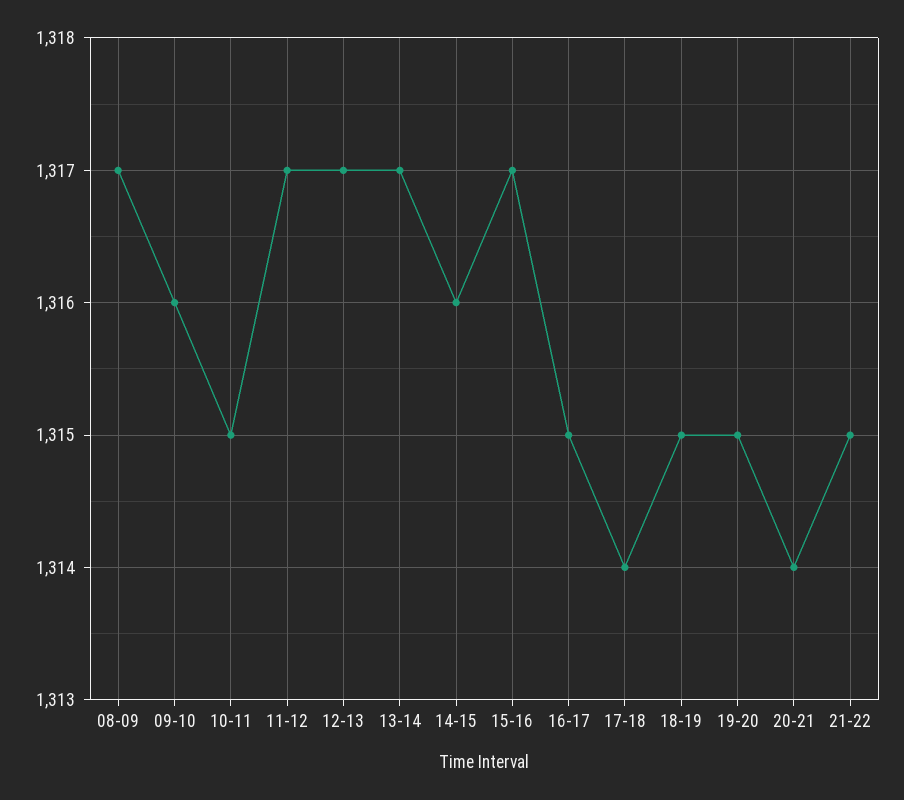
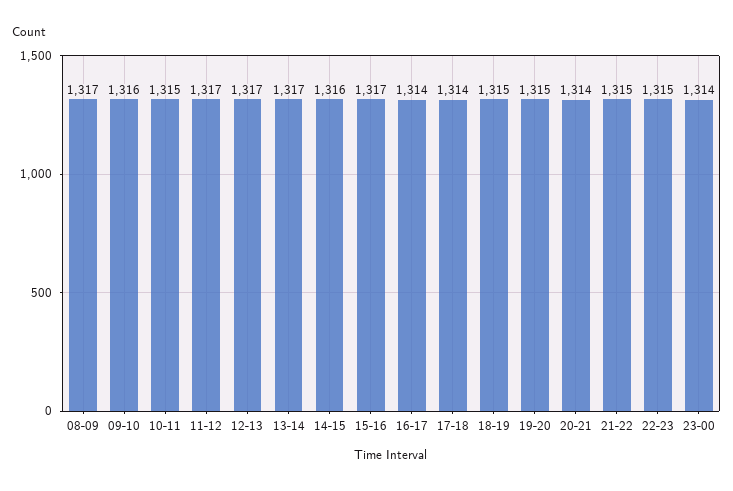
16-17: 1315 -> 1314
22-23: none -> 1315
23-00: none -> 1314

